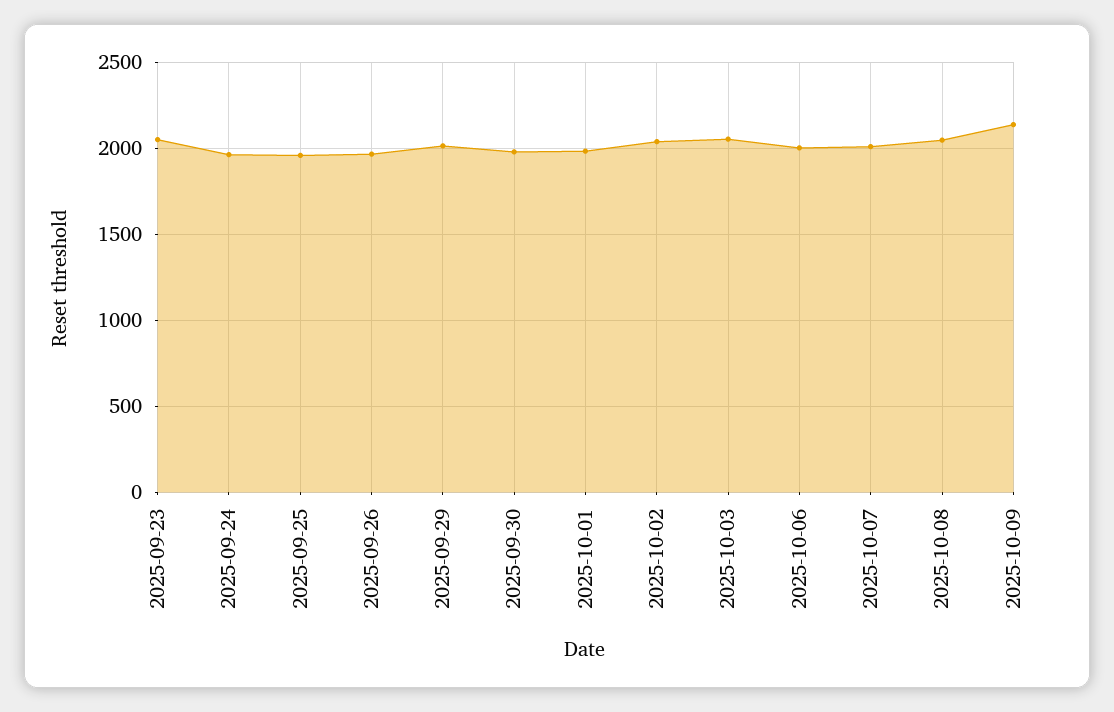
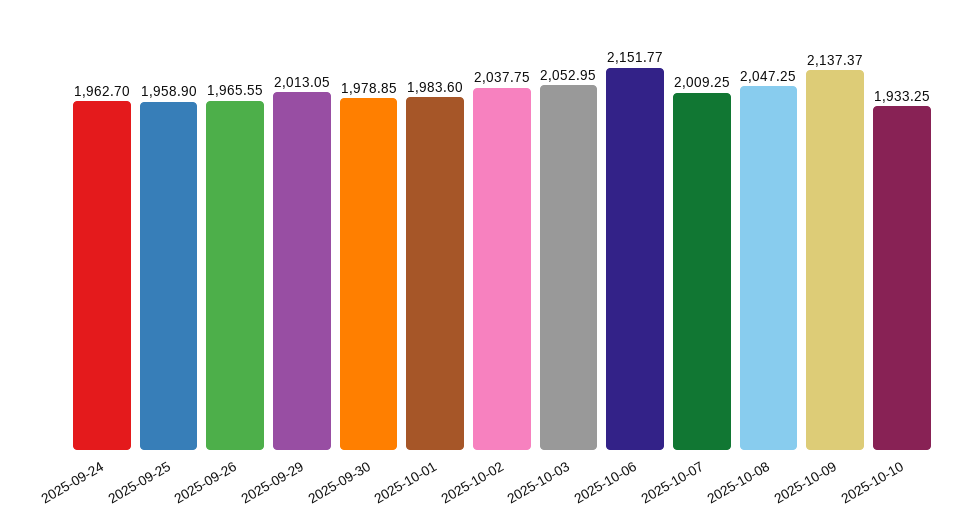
2025-09-23: 2050 -> none
2025-10-06: 2000 -> 2151.77
2025-10-10: none -> 1933.25

